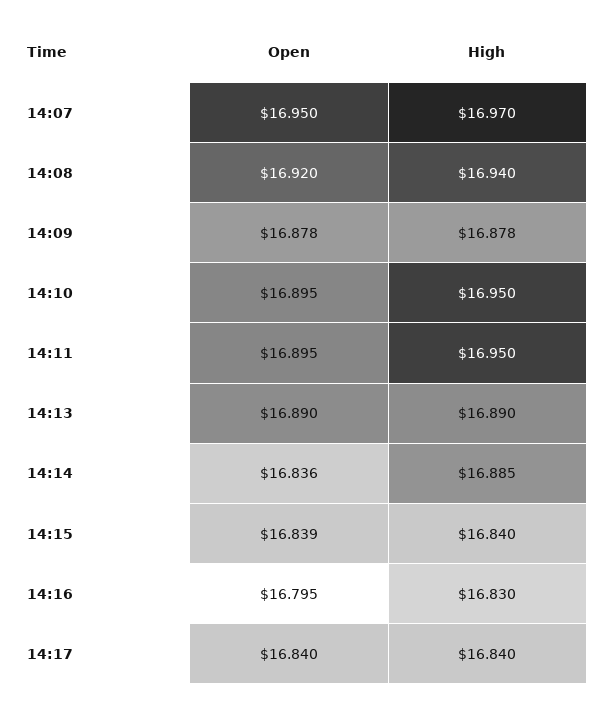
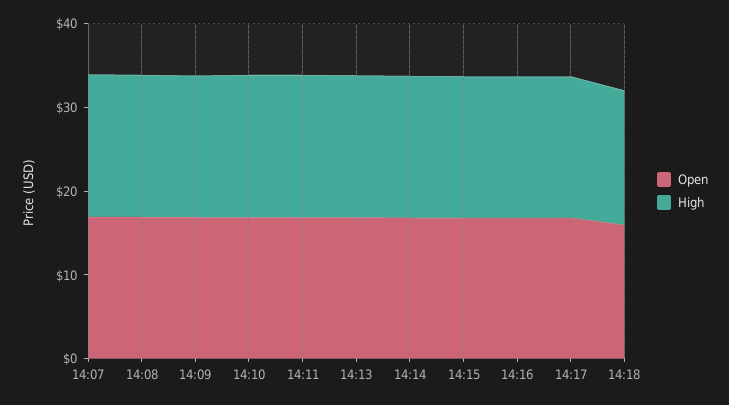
Open, 14:18: none -> 16
High, 14:18: none -> 16

